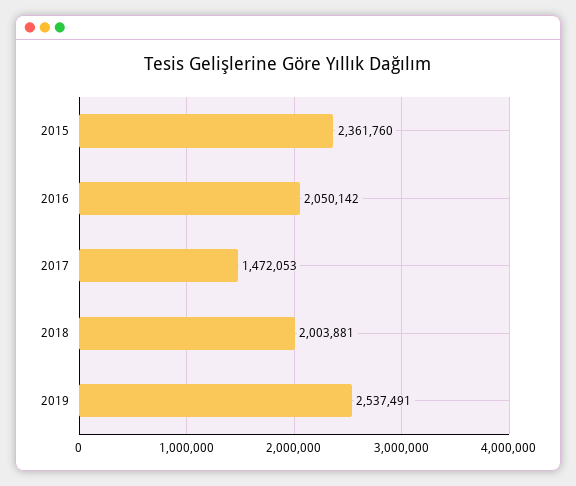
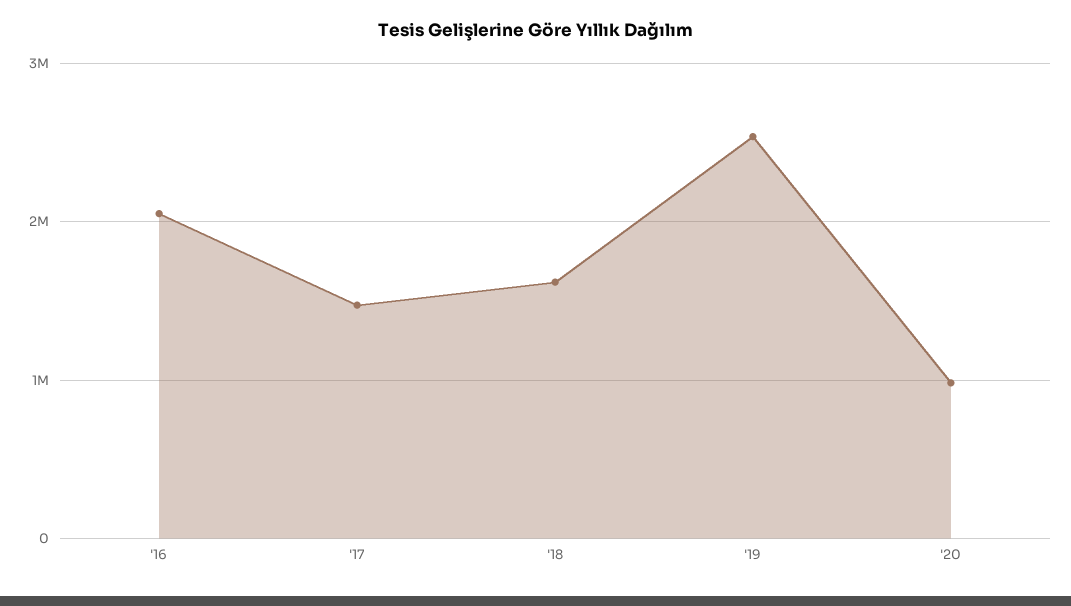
2015: 2361760 -> none
2018: 2003881 -> 1600000
'20: none -> 1000000

